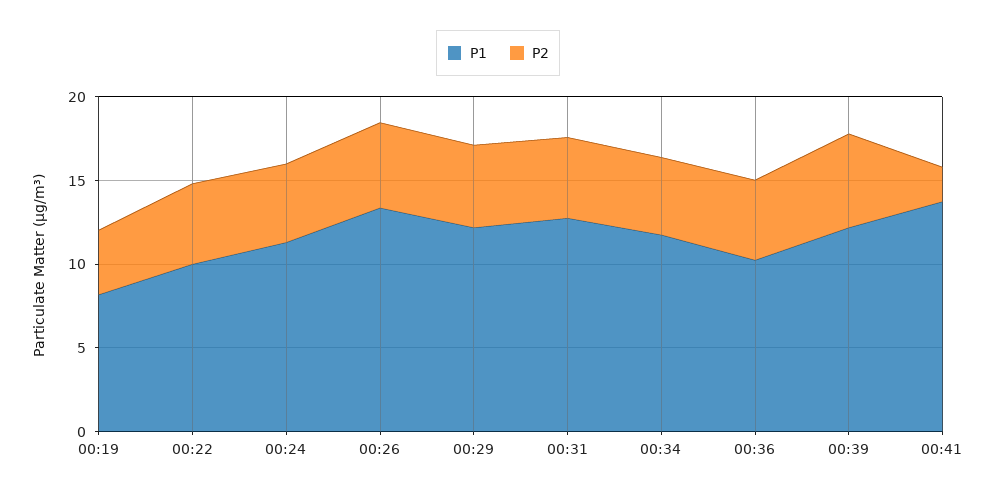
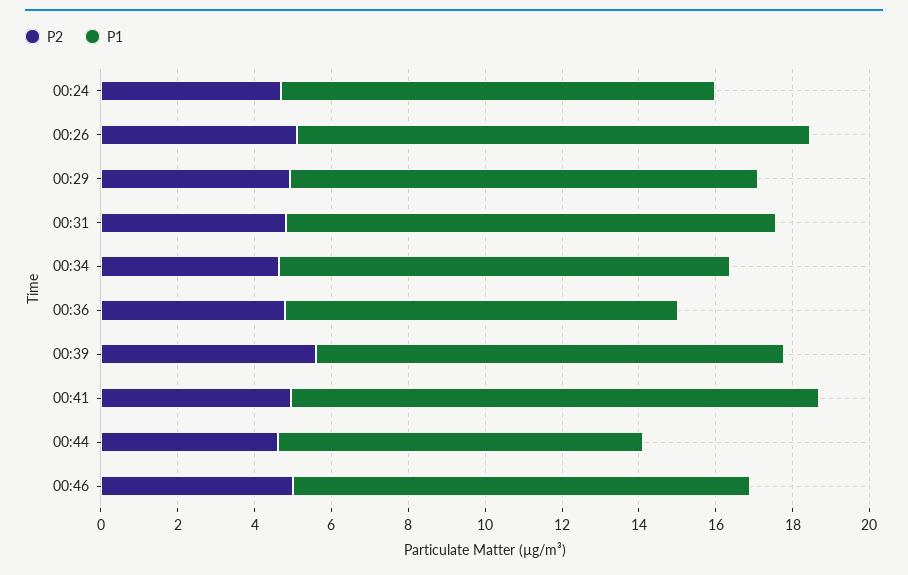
P1, 00:19: 8 -> none
P2, 00:19: 4 -> none
P1, 00:22: 10 -> none
P2, 00:22: 5 -> none
P2, 00:41: 2 -> 5
P2, 00:44: none -> 4.5
P1, 00:44: none -> 9.5
P2, 00:46: none -> 5
P1, 00:46: none -> 12

